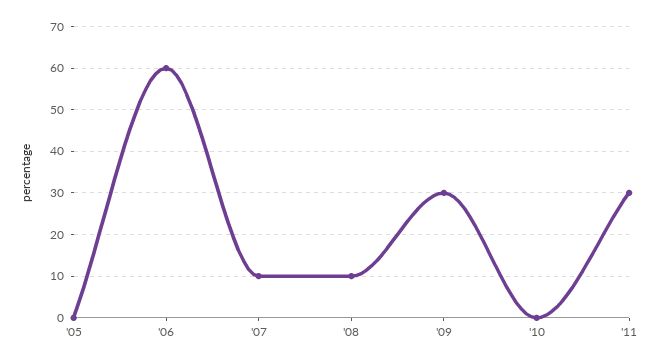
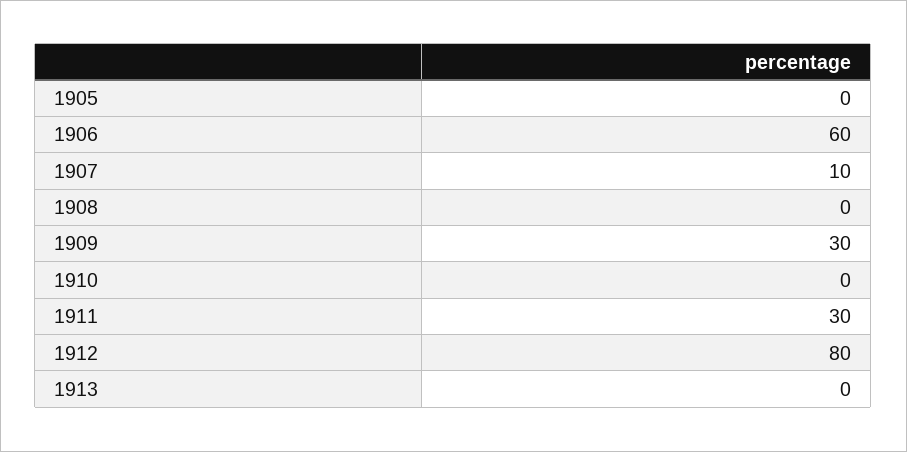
'08: 10 -> 0
1912: none -> 80
1913: none -> 0

